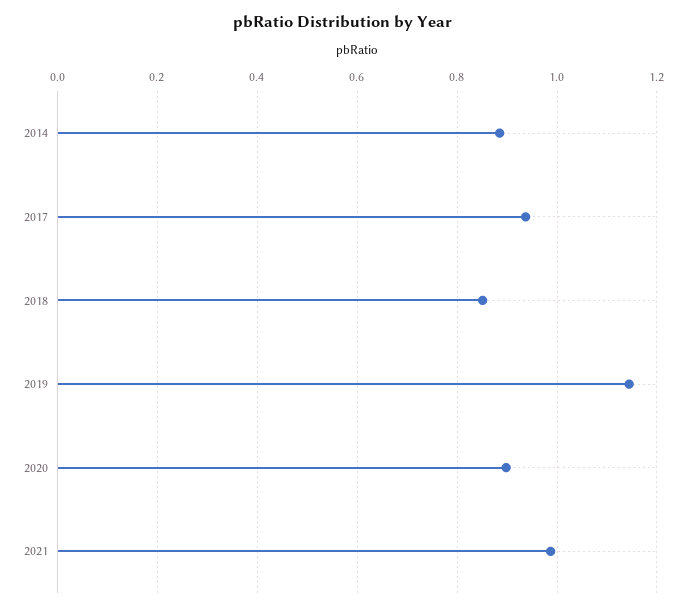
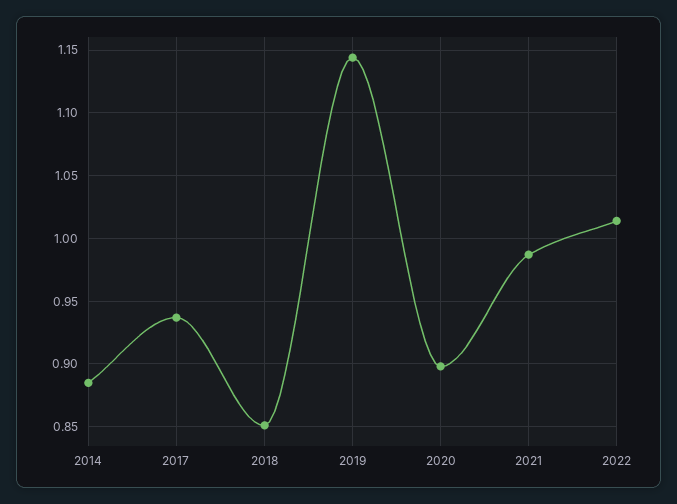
2022: none -> 1.015

